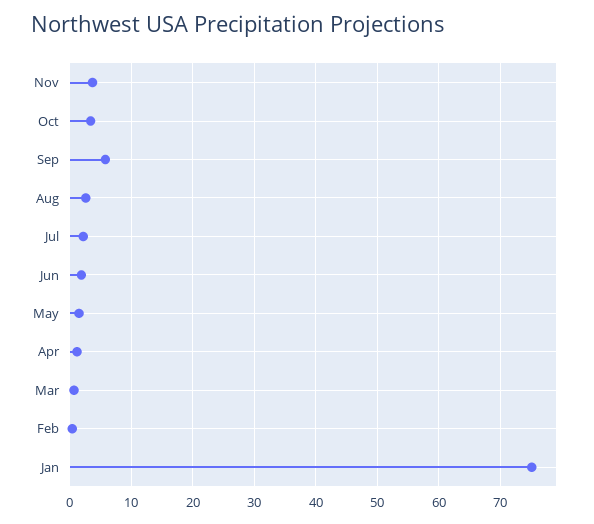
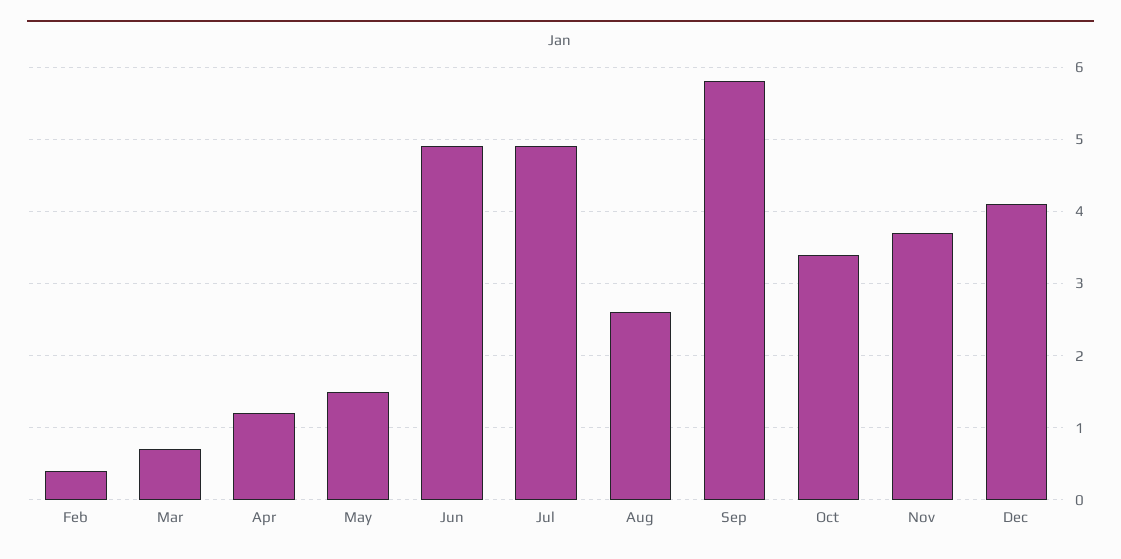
Jul: 2 -> 4.9
Jun: 2 -> 4.9
Jan: 75 -> none
Dec: none -> 4.1

